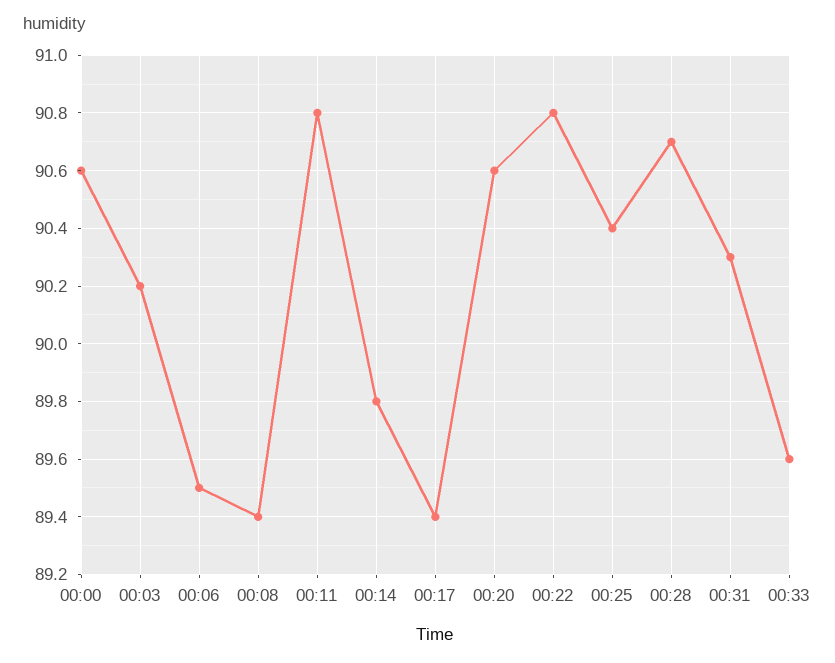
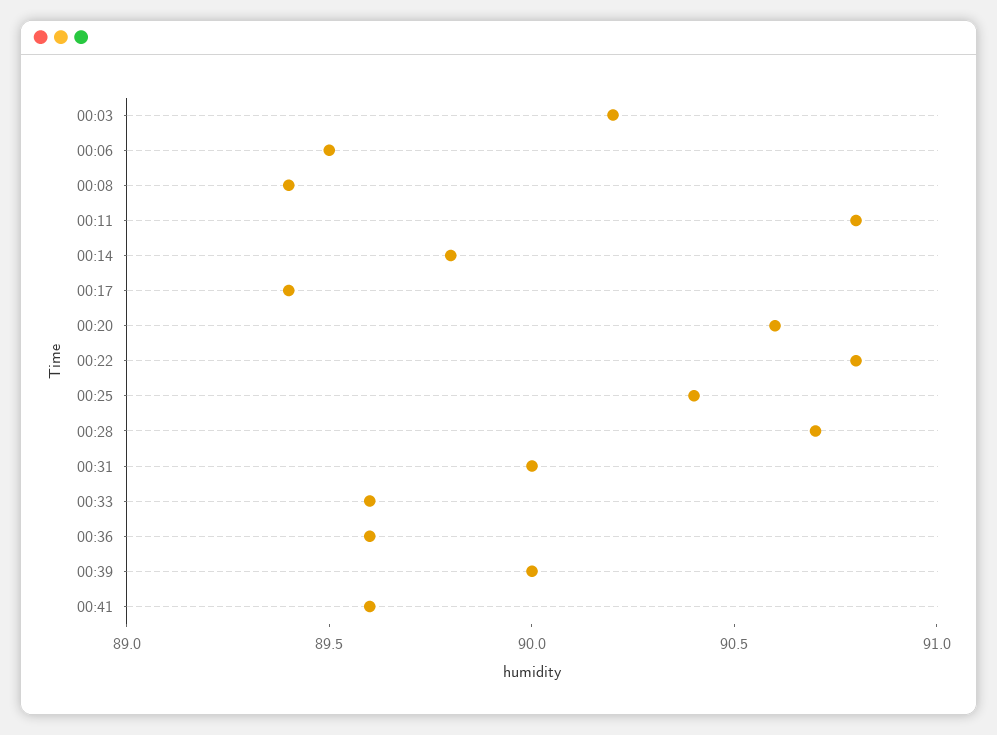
00:00: 90.6 -> none
00:31: 90.3 -> 90
00:36: none -> 89.6
00:39: none -> 90
00:41: none -> 89.6

